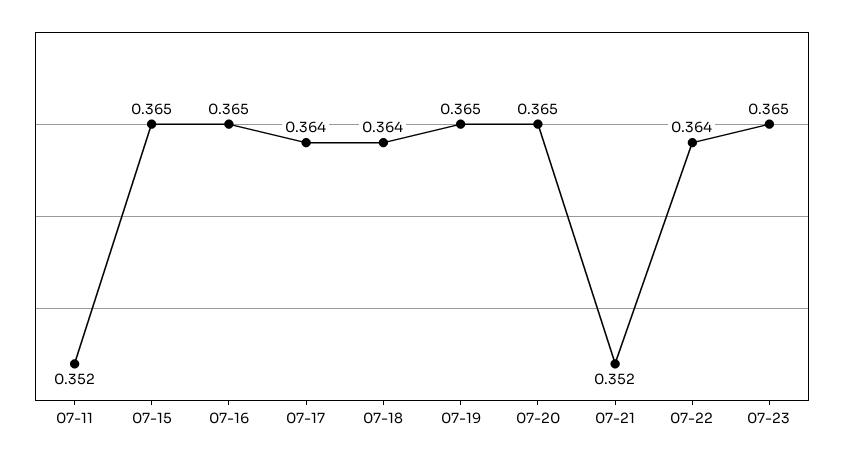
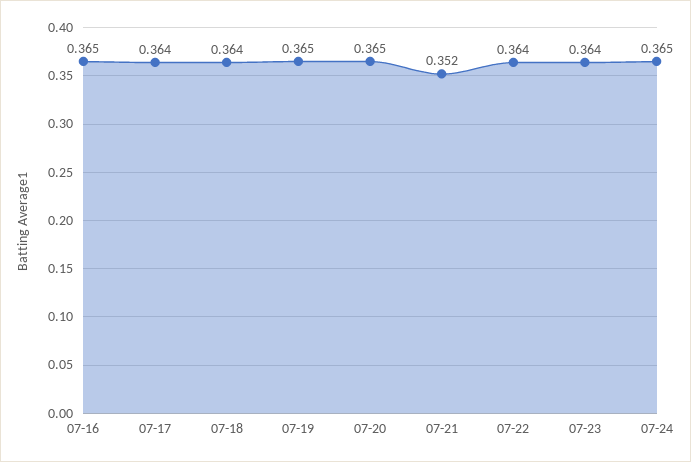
07-11: 0.352 -> none
07-15: 0.365 -> none
07-23: 0.365 -> 0.364
07-24: none -> 0.365

